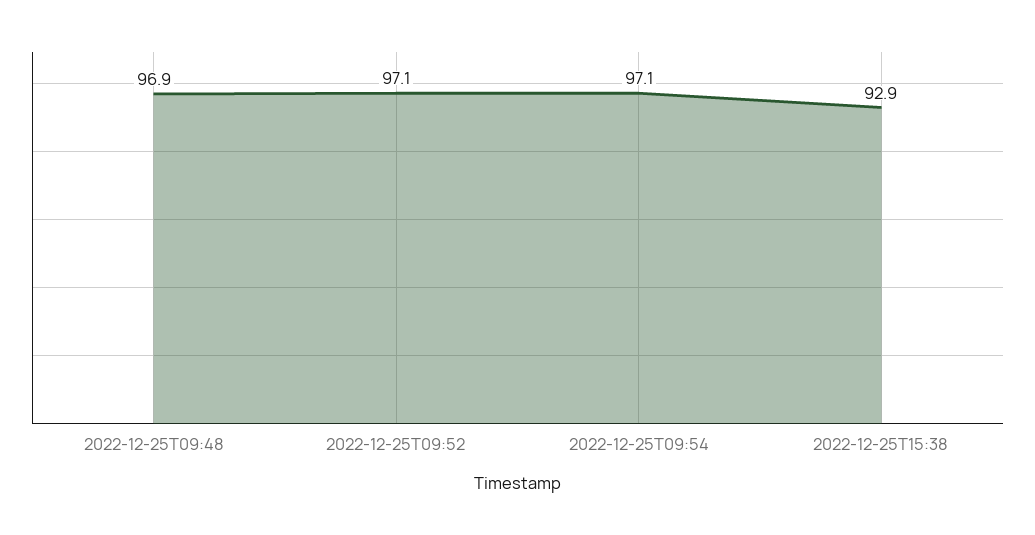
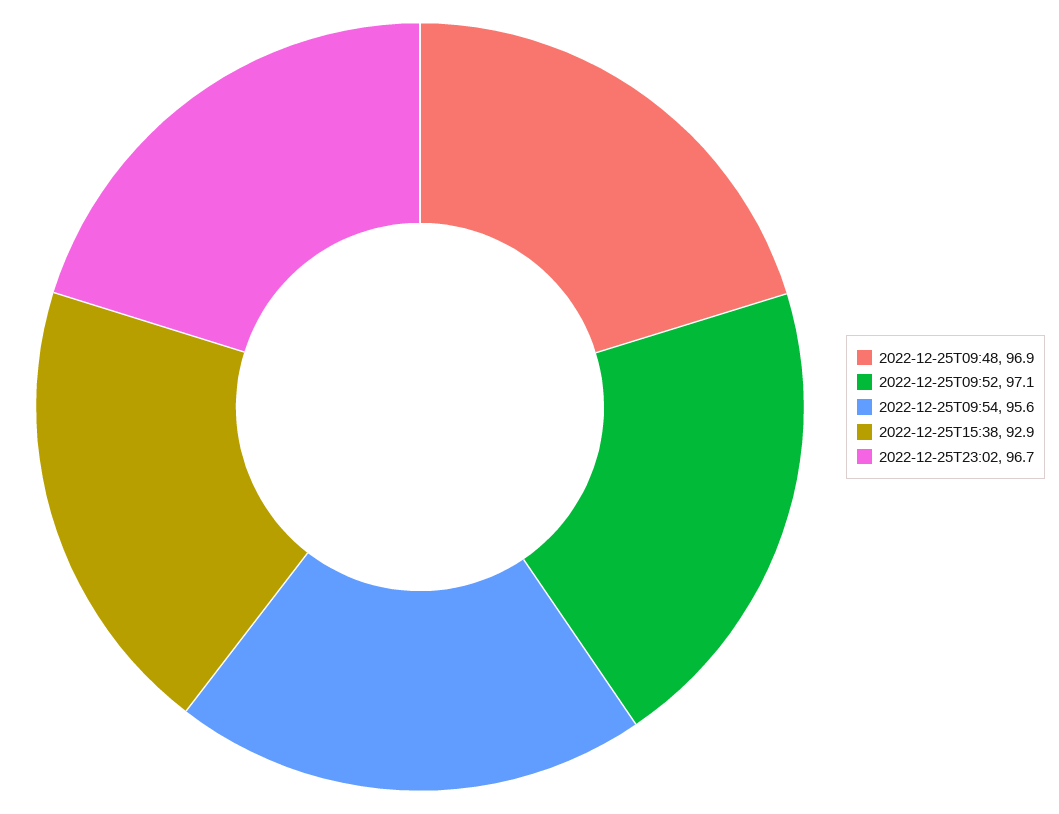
2022-12-25T09:54: 97.1 -> 95.6
2022-12-25T23:02: none -> 96.7

